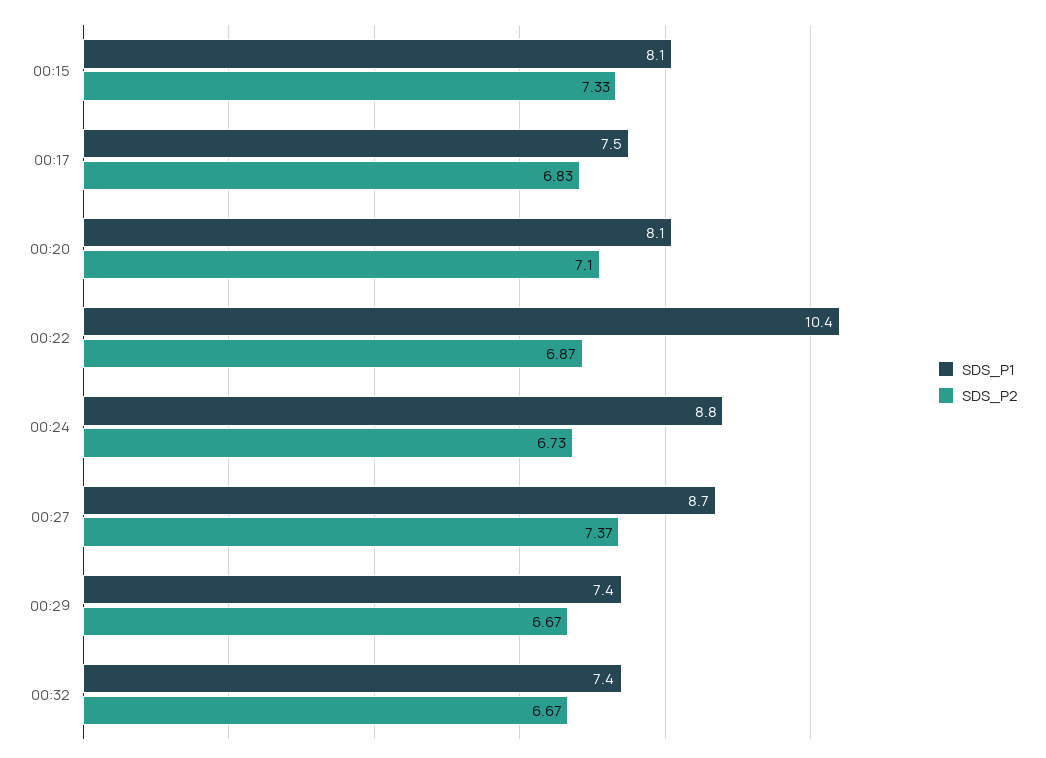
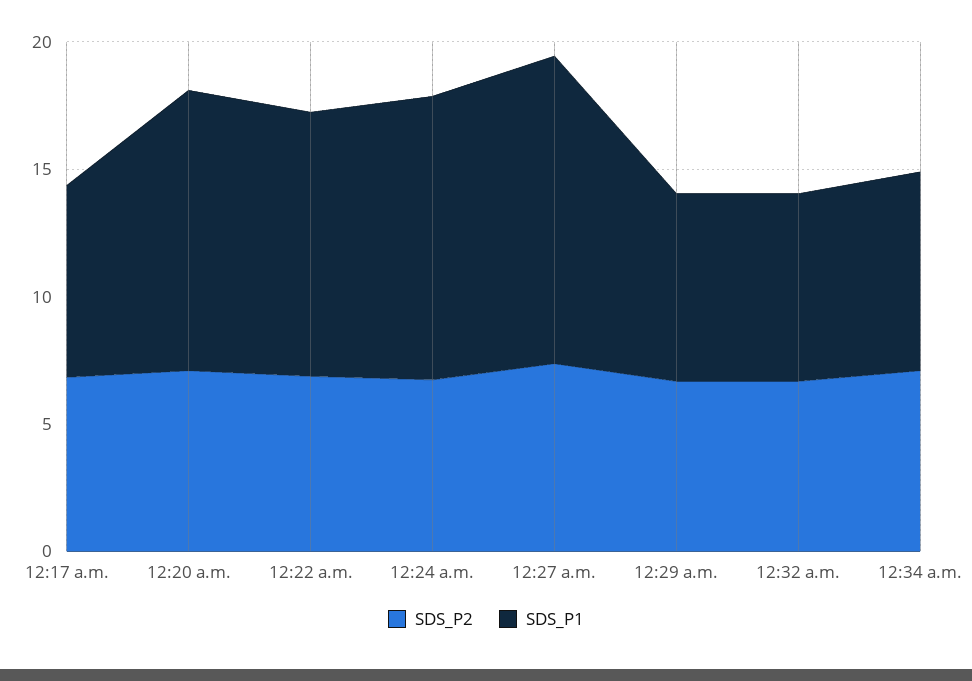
SDS_P1, 00:15: 8.1 -> none
SDS_P2, 00:15: 7.33 -> none
SDS_P1, 00:20: 8.1 -> 11
SDS_P1, 00:24: 8.8 -> 11
SDS_P1, 00:27: 8.7 -> 12
SDS_P2, 12:34 a.m.: none -> 7
SDS_P1, 12:34 a.m.: none -> 8

